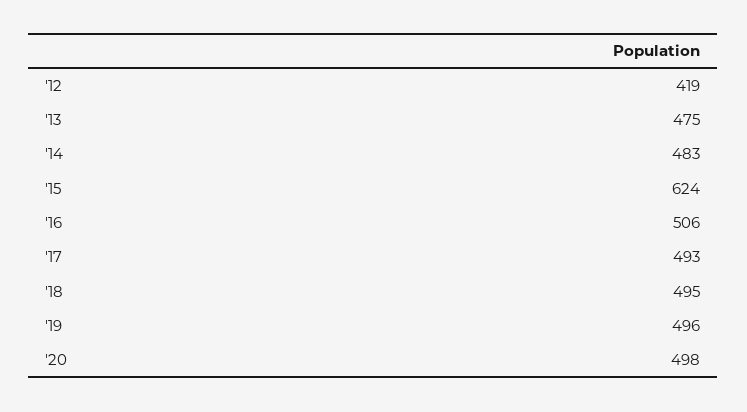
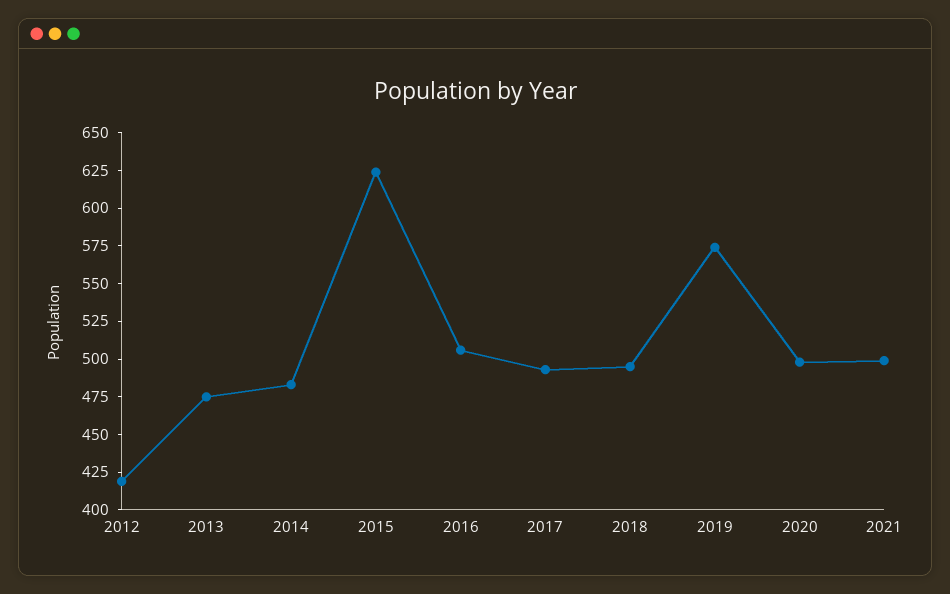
'19: 496 -> 575
2021: none -> 500

